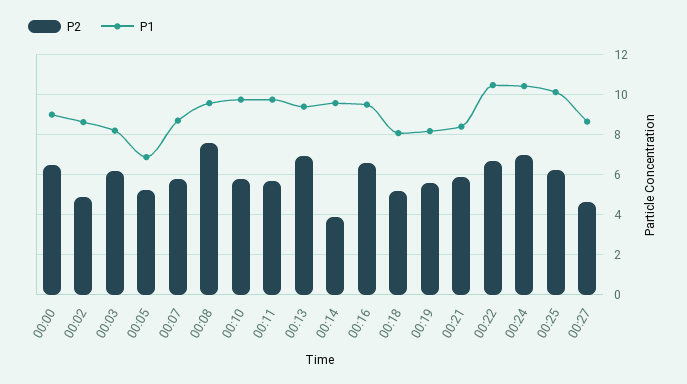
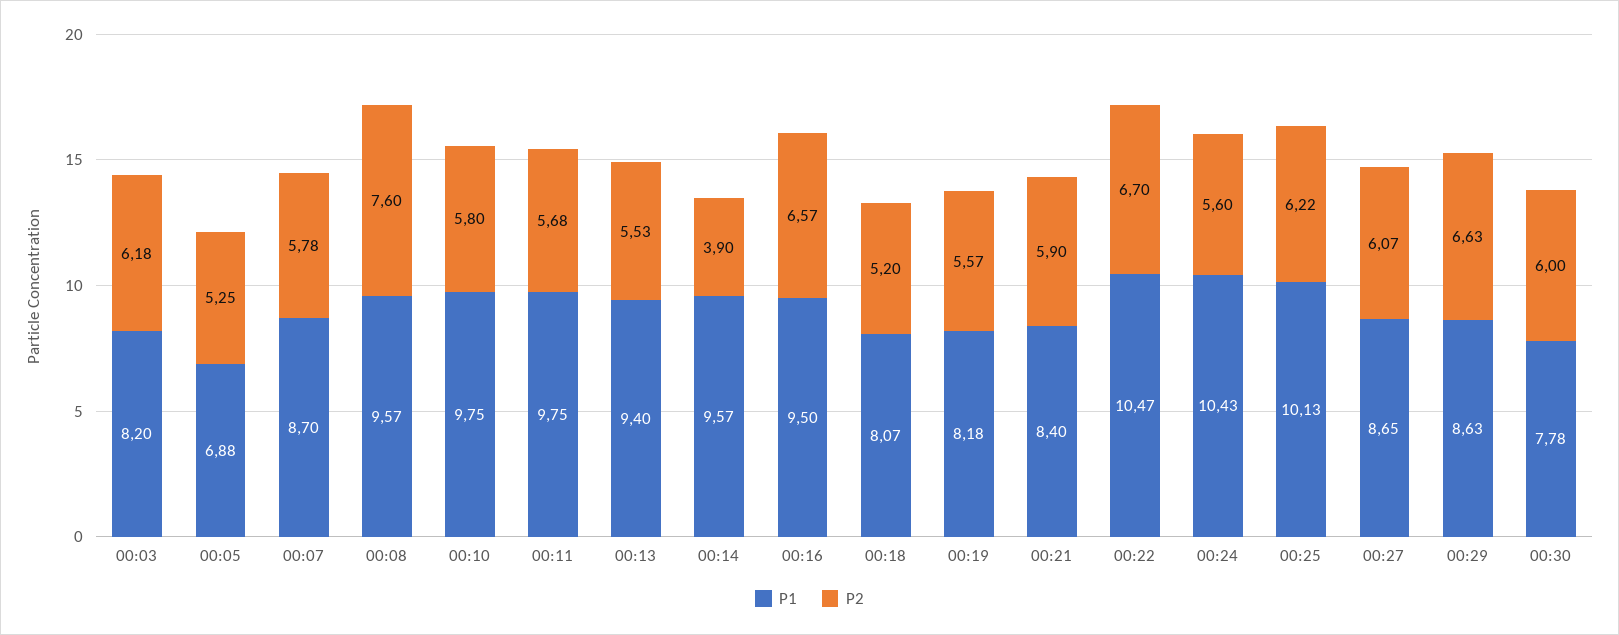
P2, 00:00: 6.5 -> none
P1, 00:00: 9 -> none
P2, 00:02: 5 -> none
P1, 00:02: 8.5 -> none
P2, 00:13: 7 -> 5.53
P2, 00:24: 7 -> 5.6
P2, 00:27: 4.5 -> 6.07
P1, 00:29: none -> 8.63
P2, 00:29: none -> 6.63
P1, 00:30: none -> 7.78
P2, 00:30: none -> 6

